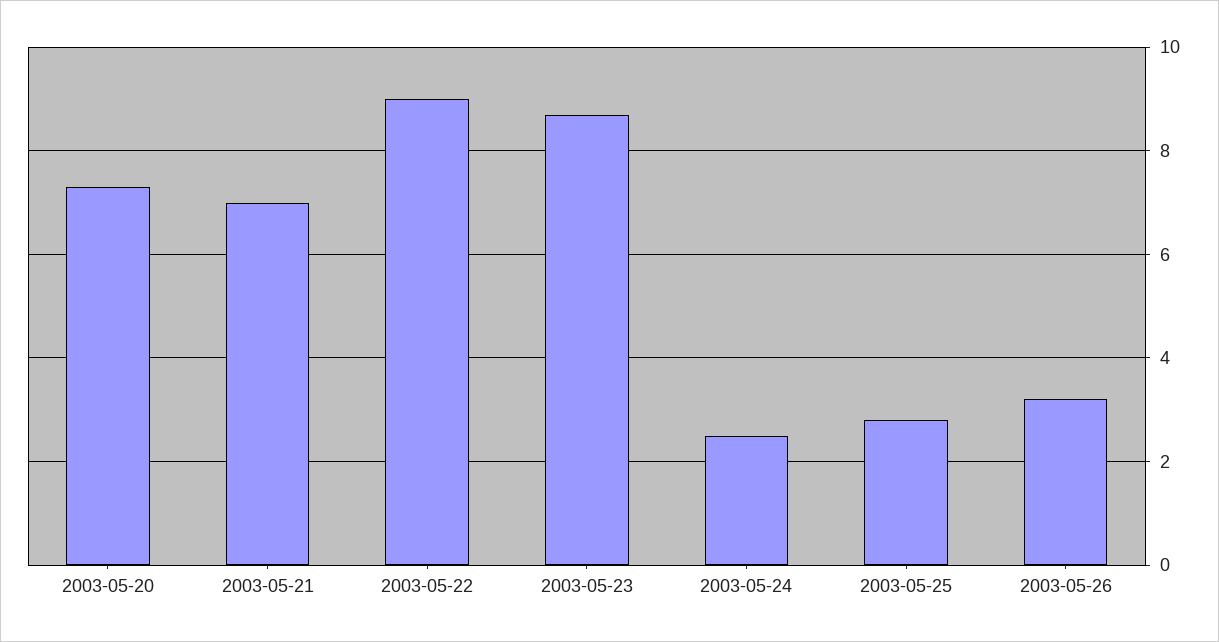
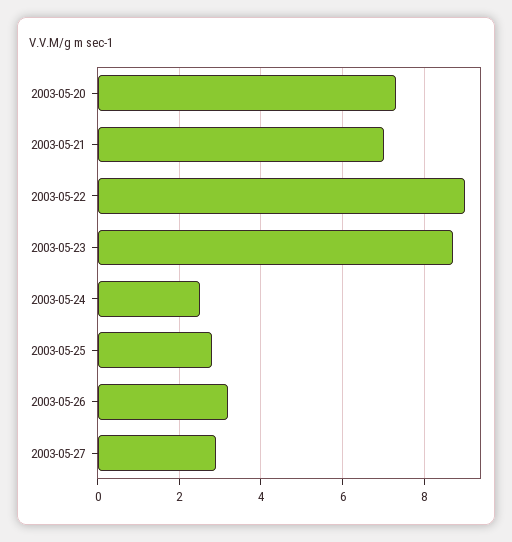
2003-05-27: none -> 3

